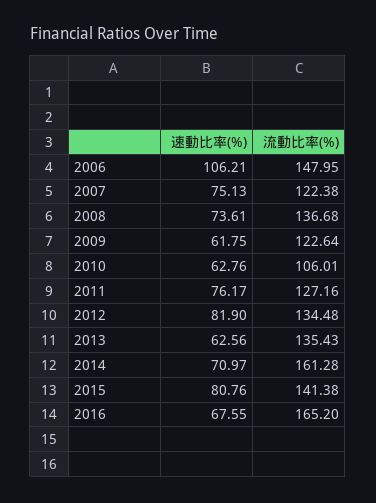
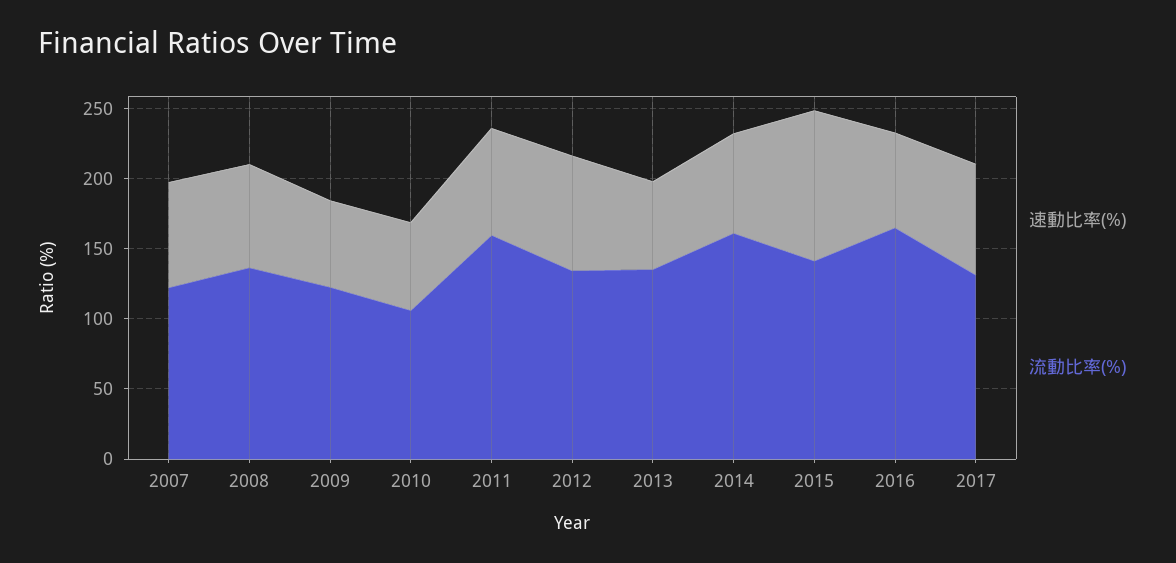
速動比率(%), 2006: 106.21 -> none
流動比率(%), 2006: 147.95 -> none
流動比率(%), 2011: 127.16 -> 160
速動比率(%), 2015: 80.76 -> 110
速動比率(%), 2017: none -> 80
流動比率(%), 2017: none -> 130

